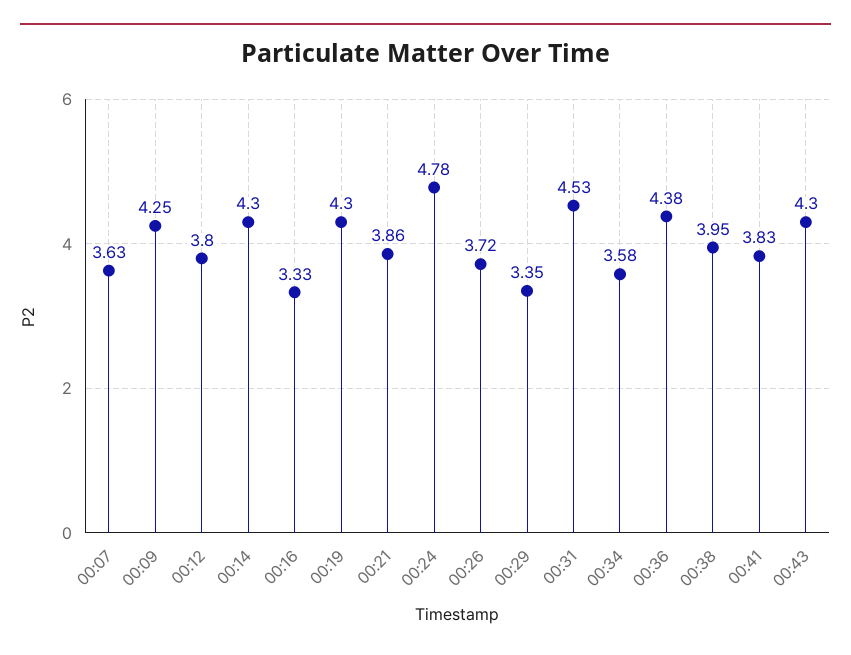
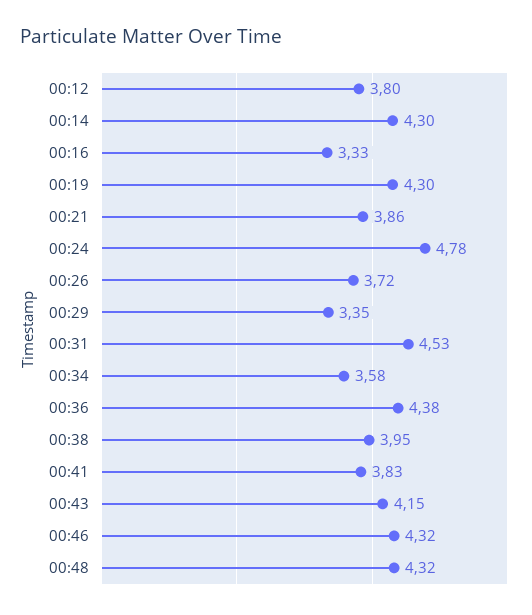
00:07: 3.63 -> none
00:09: 4.25 -> none
00:43: 4.3 -> 4.15
00:46: none -> 4.32
00:48: none -> 4.32

